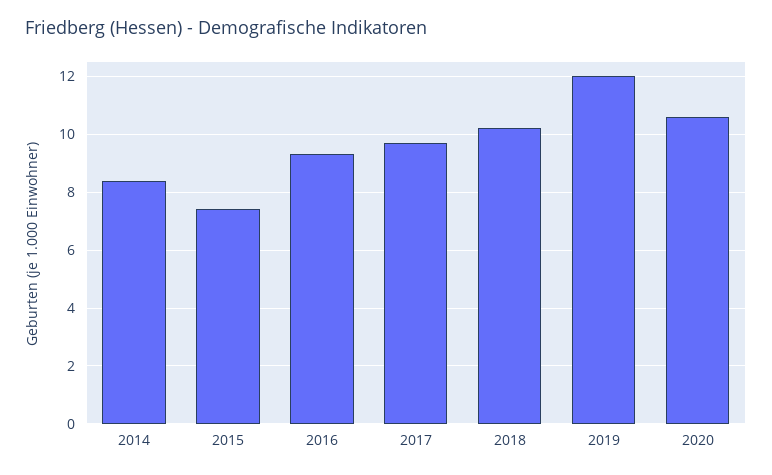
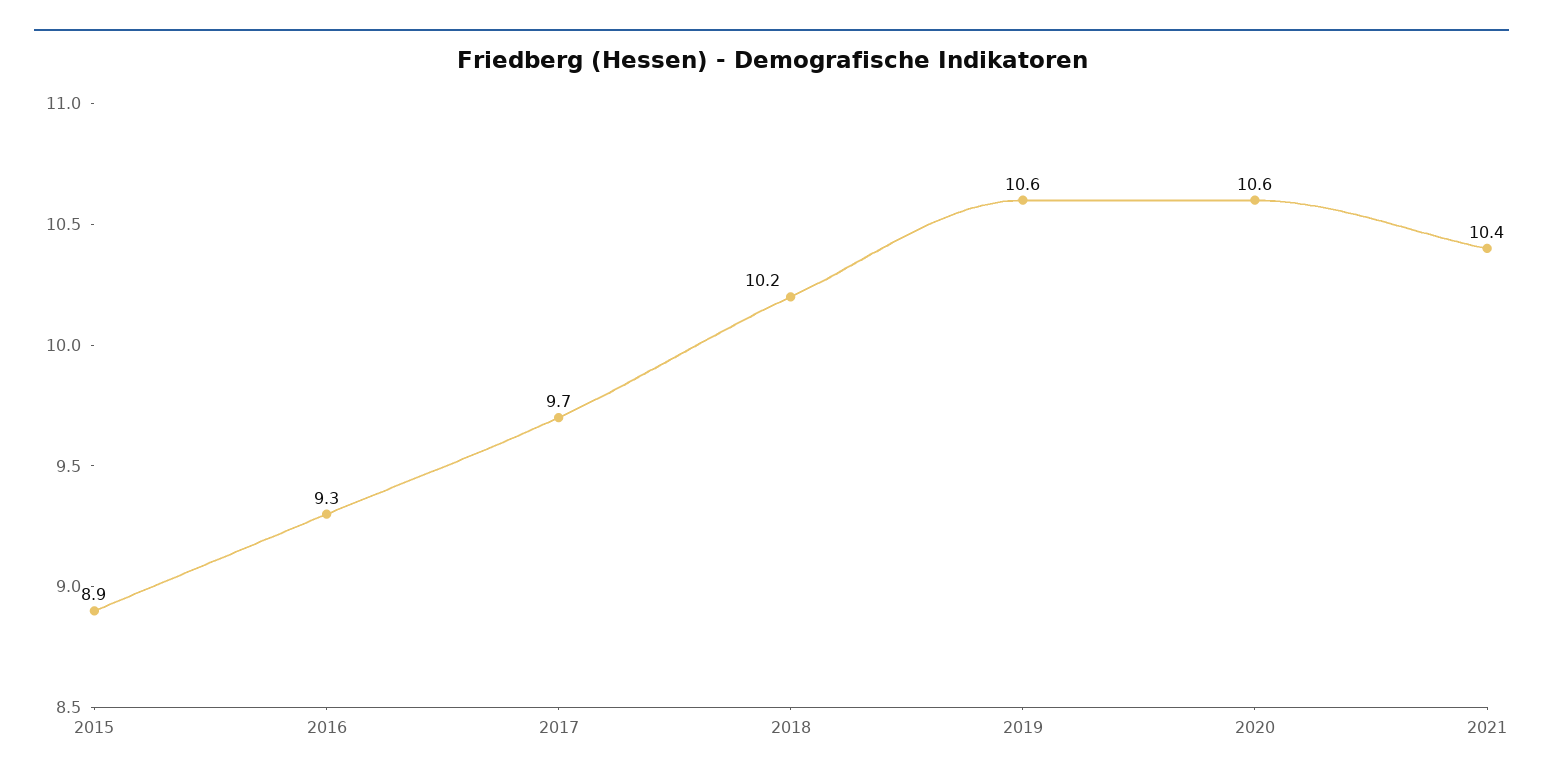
2014: 8.5 -> none
2015: 7.5 -> 8.9
2019: 12 -> 10.6
2021: none -> 10.4

